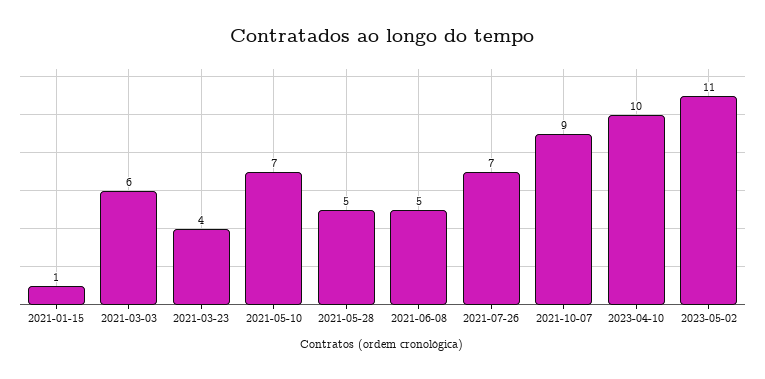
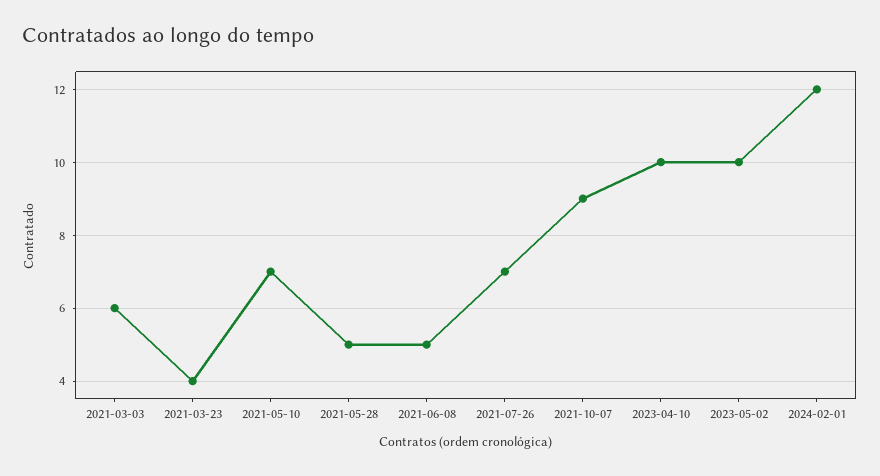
2021-01-15: 1 -> none
2023-05-02: 11 -> 10
2024-02-01: none -> 12

